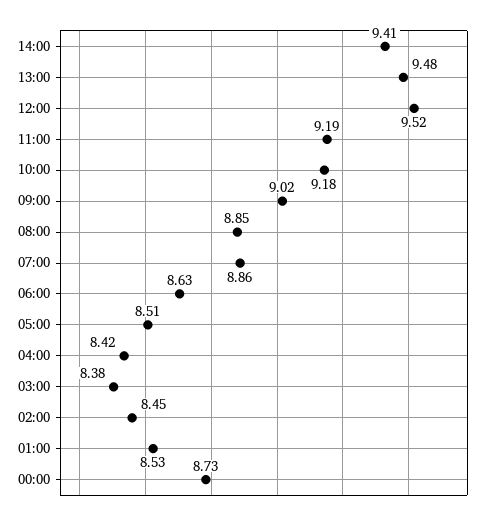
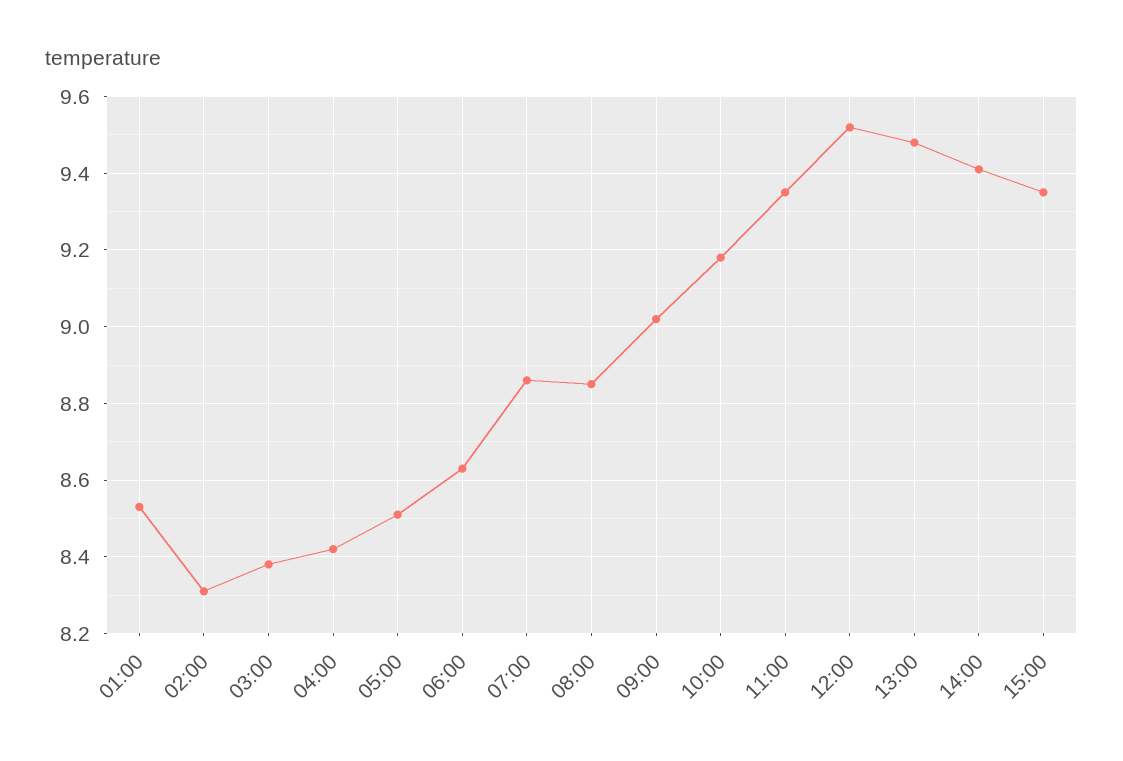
11:00: 9.19 -> 9.35
02:00: 8.45 -> 8.3
00:00: 8.73 -> none
15:00: none -> 9.35

